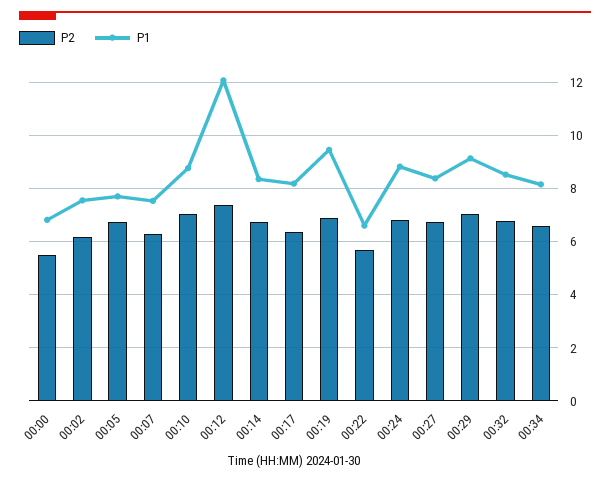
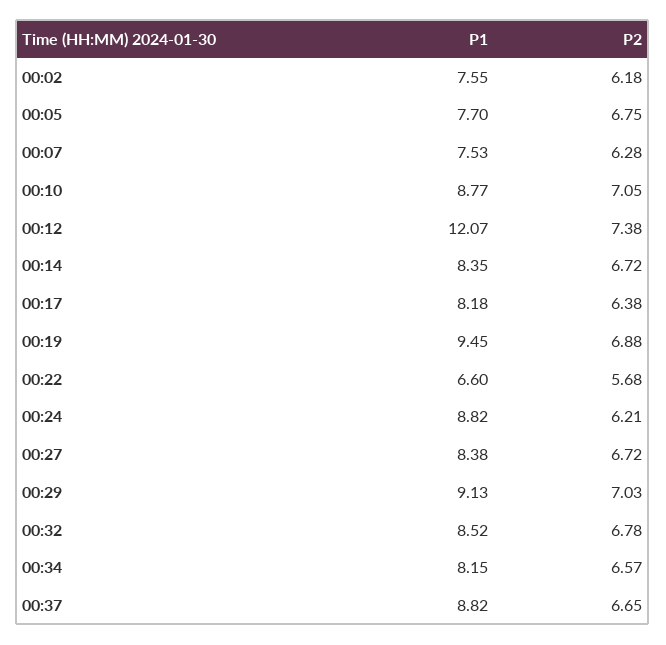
P2, 00:00: 5.5 -> none
P1, 00:00: 6.75 -> none
P2, 00:24: 6.75 -> 6.21
P1, 00:37: none -> 8.82
P2, 00:37: none -> 6.65

